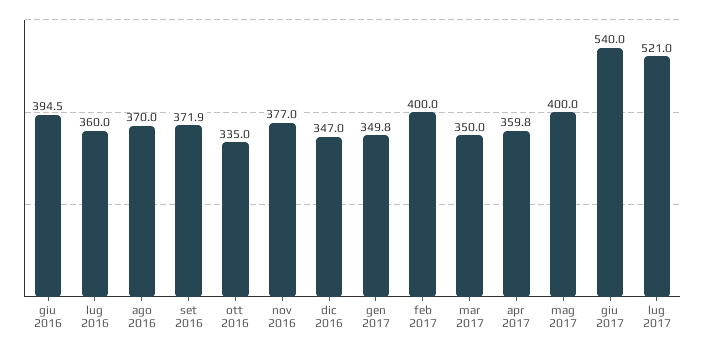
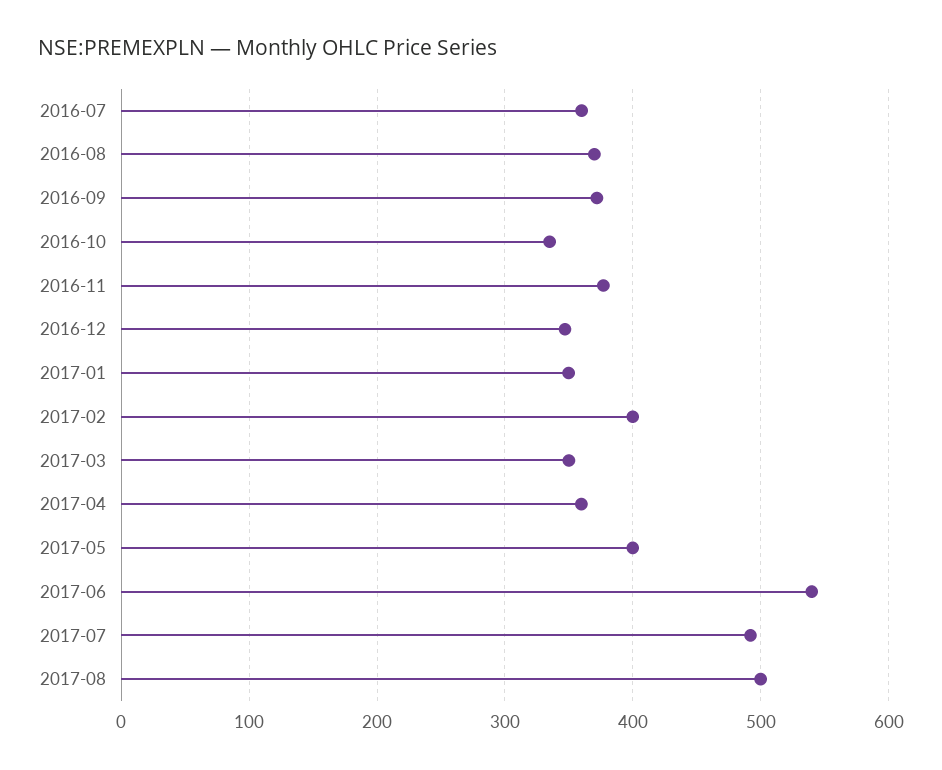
giu 2016: 394.5 -> none
lug 2017: 521 -> 490
2017-08: none -> 500

